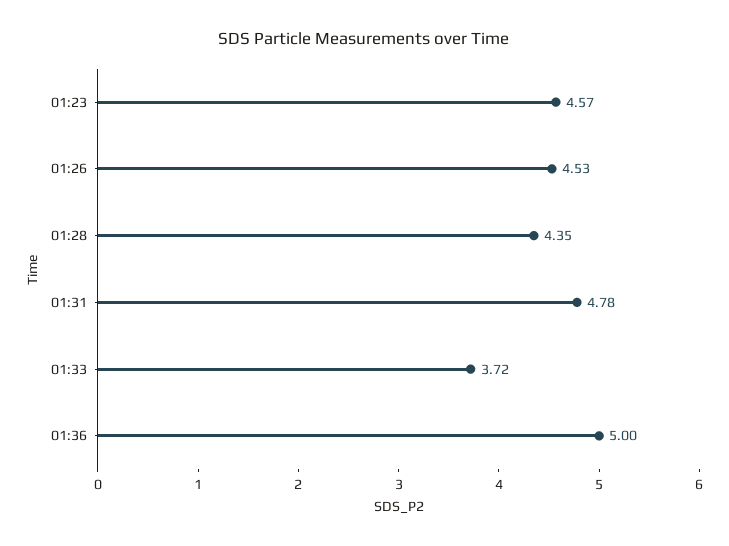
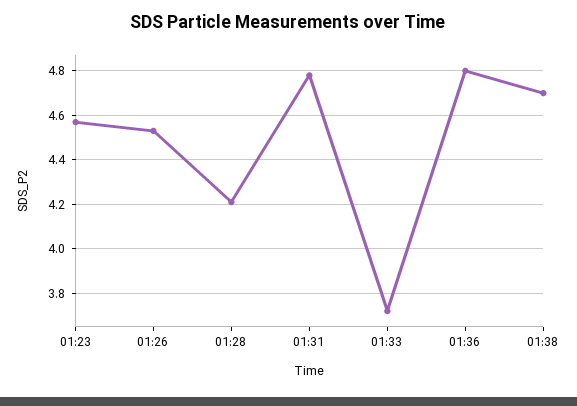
01:28: 4.35 -> 4.2
01:36: 5 -> 4.8
01:38: none -> 4.7

